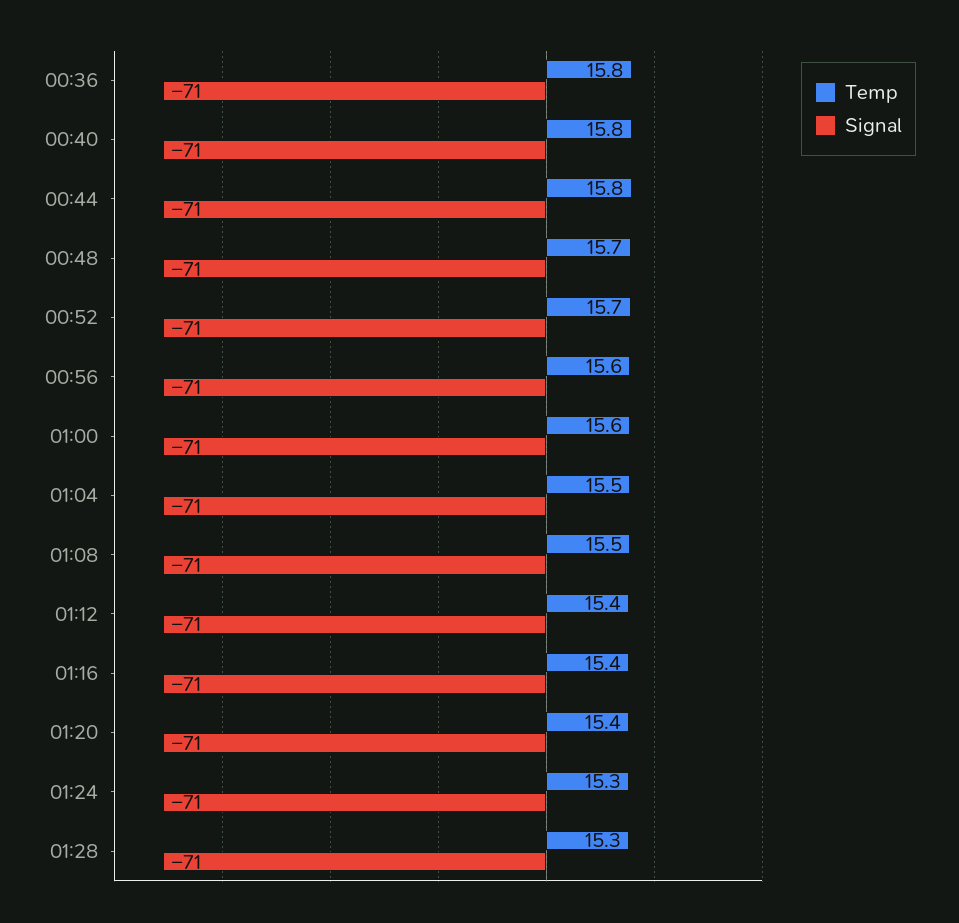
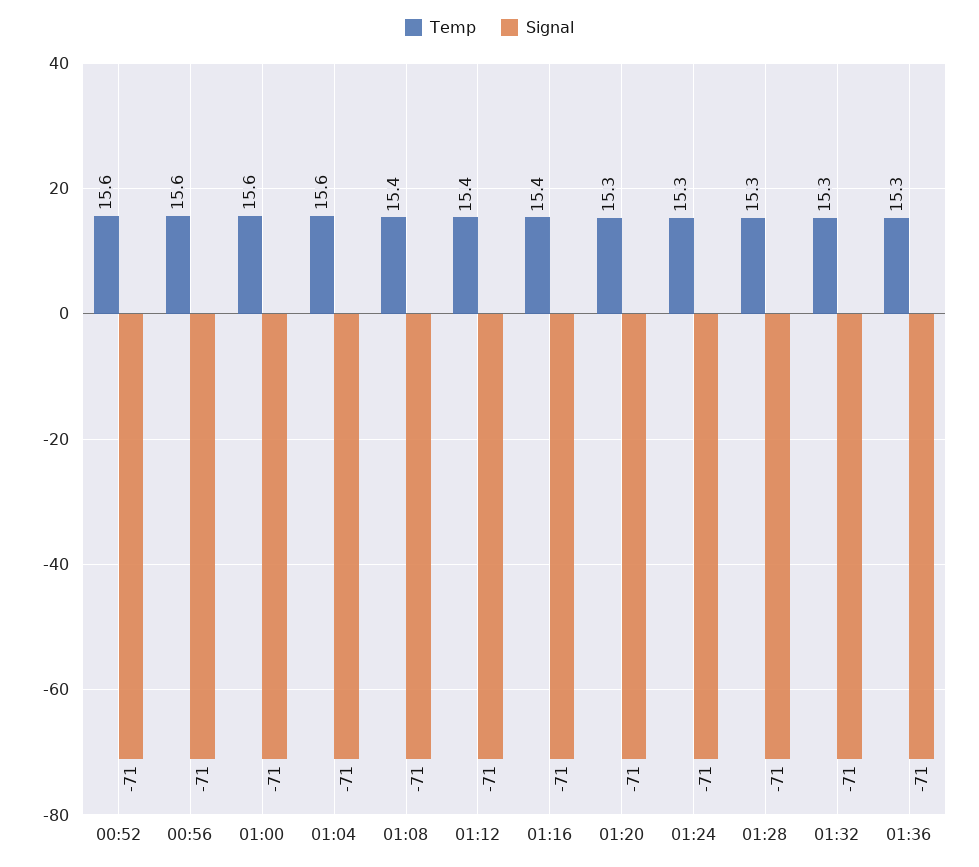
Temp, 00:36: 15.8 -> none
Signal, 00:36: -71 -> none
Temp, 00:40: 15.8 -> none
Signal, 00:40: -71 -> none
Temp, 00:44: 15.8 -> none
Signal, 00:44: -71 -> none
Temp, 00:48: 15.7 -> none
Signal, 00:48: -71 -> none
Temp, 00:52: 15.7 -> 15.6
Temp, 01:04: 15.5 -> 15.6
Temp, 01:08: 15.5 -> 15.4
Temp, 01:20: 15.4 -> 15.3
Temp, 01:32: none -> 15.3
Signal, 01:32: none -> -71
Temp, 01:36: none -> 15.3
Signal, 01:36: none -> -71

